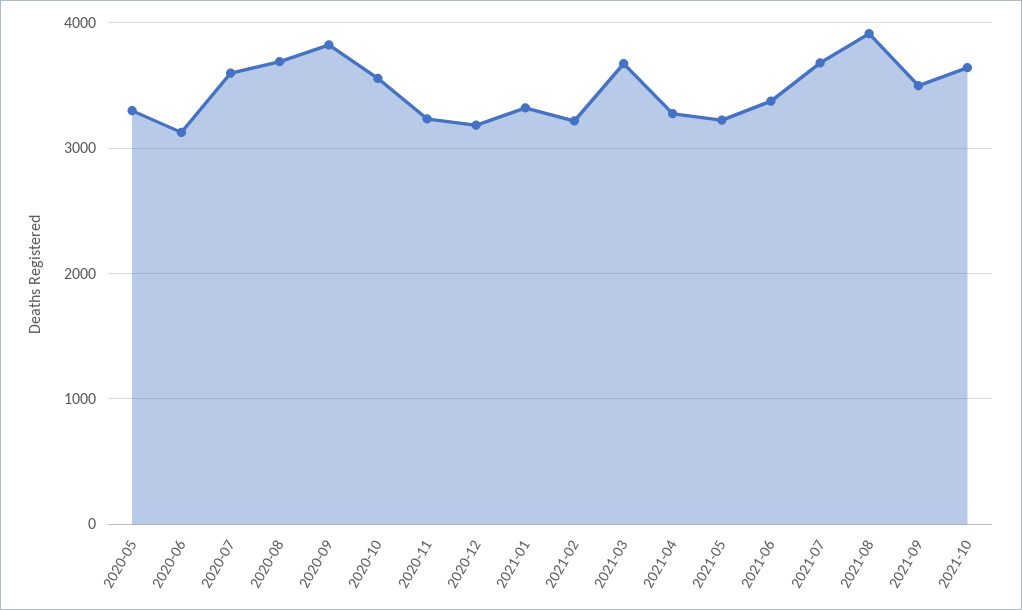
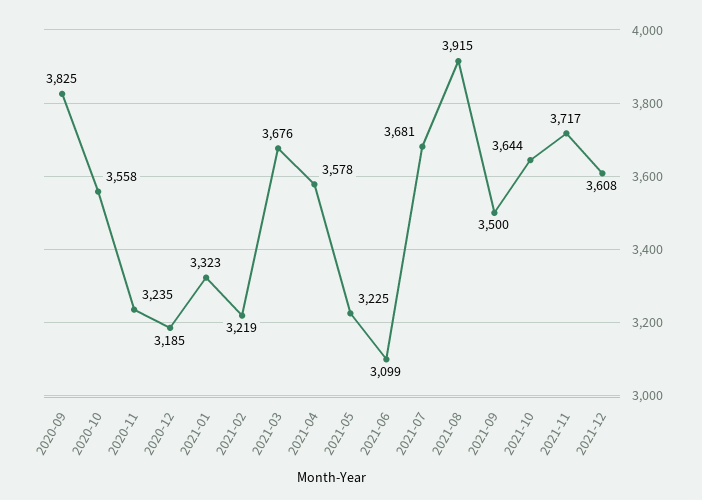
2020-05: 3300 -> none
2020-06: 3100 -> none
2020-07: 3600 -> none
2020-08: 3700 -> none
2021-04: 3300 -> 3578
2021-06: 3400 -> 3099
2021-11: none -> 3717
2021-12: none -> 3608

